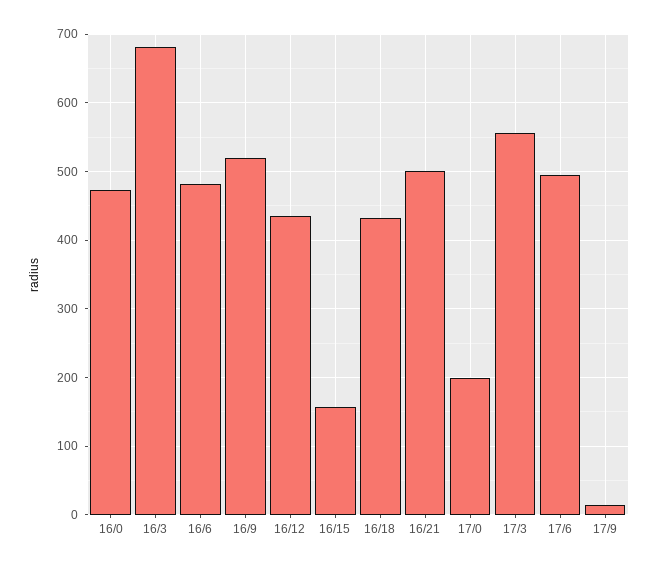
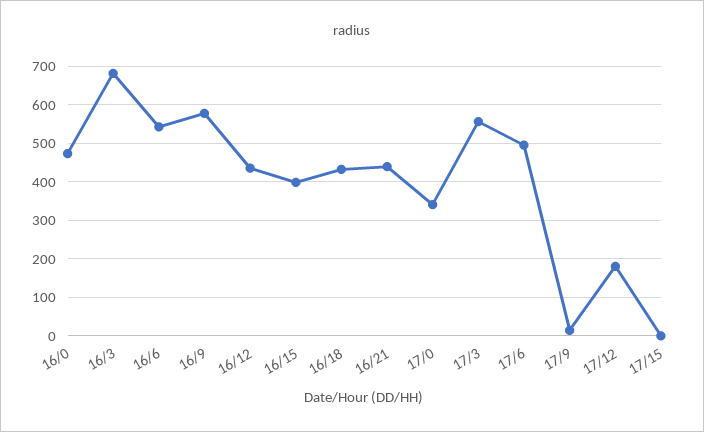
16/6: 480 -> 540
16/9: 520 -> 580
16/15: 160 -> 400
16/21: 500 -> 440
17/0: 200 -> 340
17/12: none -> 180
17/15: none -> 0

